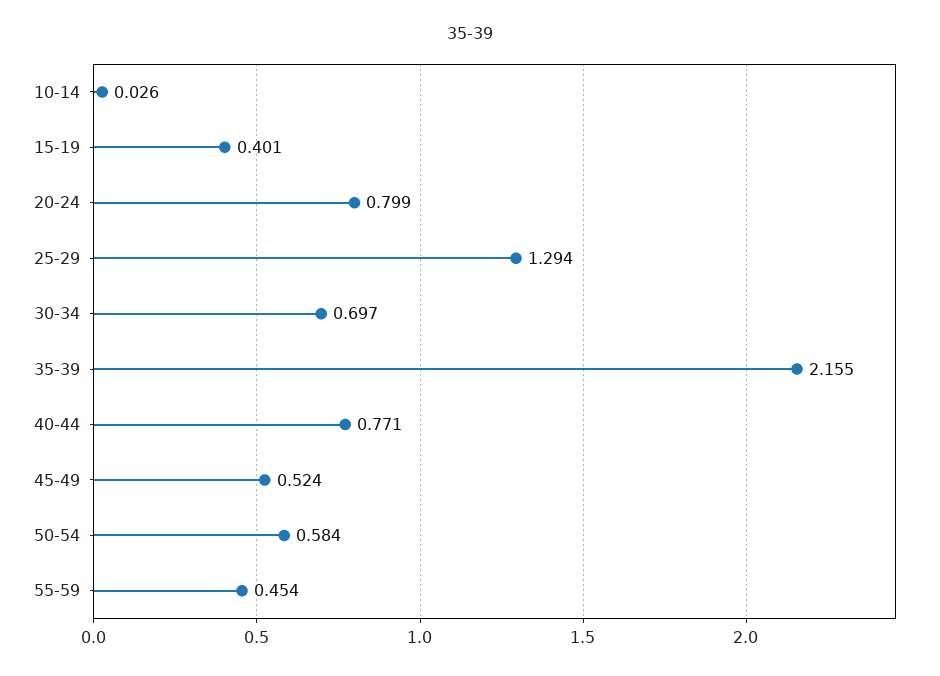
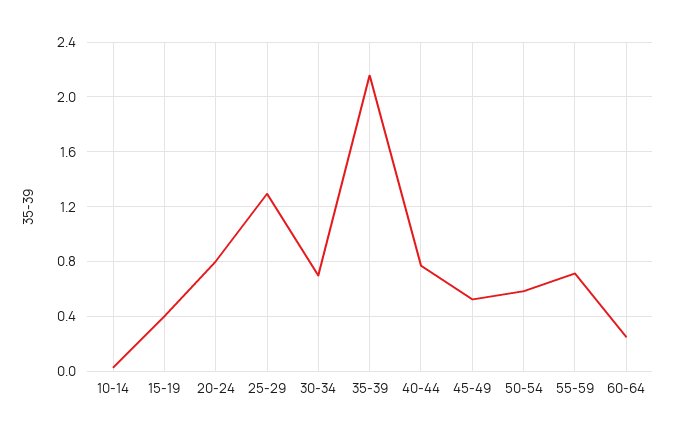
55-59: 0.454 -> 0.7
60-64: none -> 0.25

